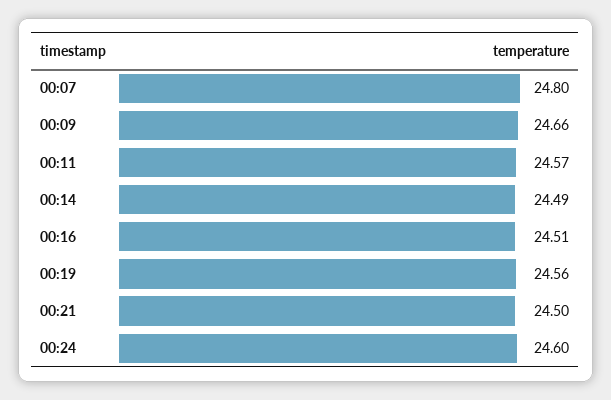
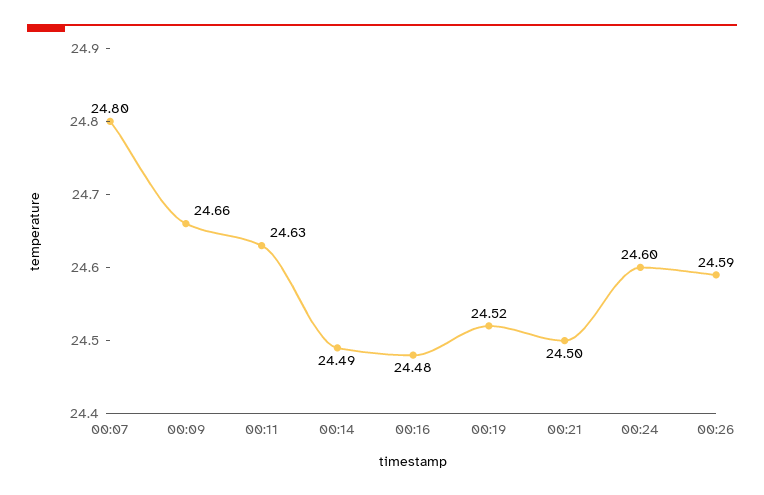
00:11: 24.57 -> 24.63
00:16: 24.51 -> 24.48
00:19: 24.56 -> 24.52
00:26: none -> 24.59

